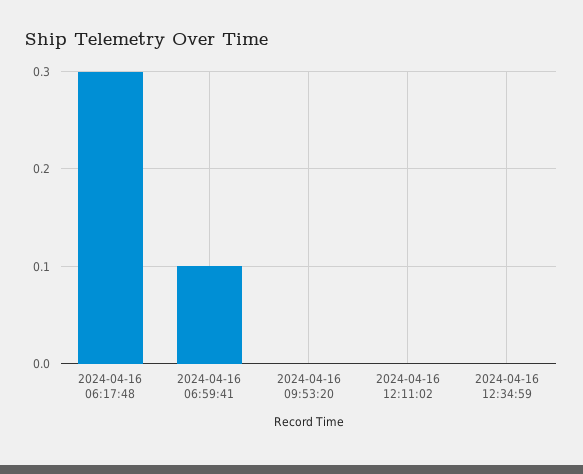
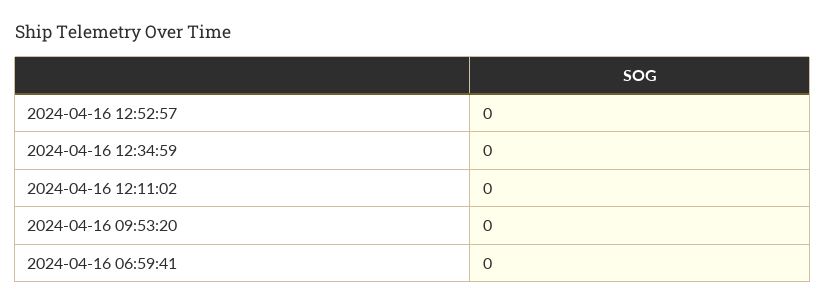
2024-04-16 06:17:48: 0.3 -> none
2024-04-16 06:59:41: 0.1 -> 0
2024-04-16 12:52:57: none -> 0

